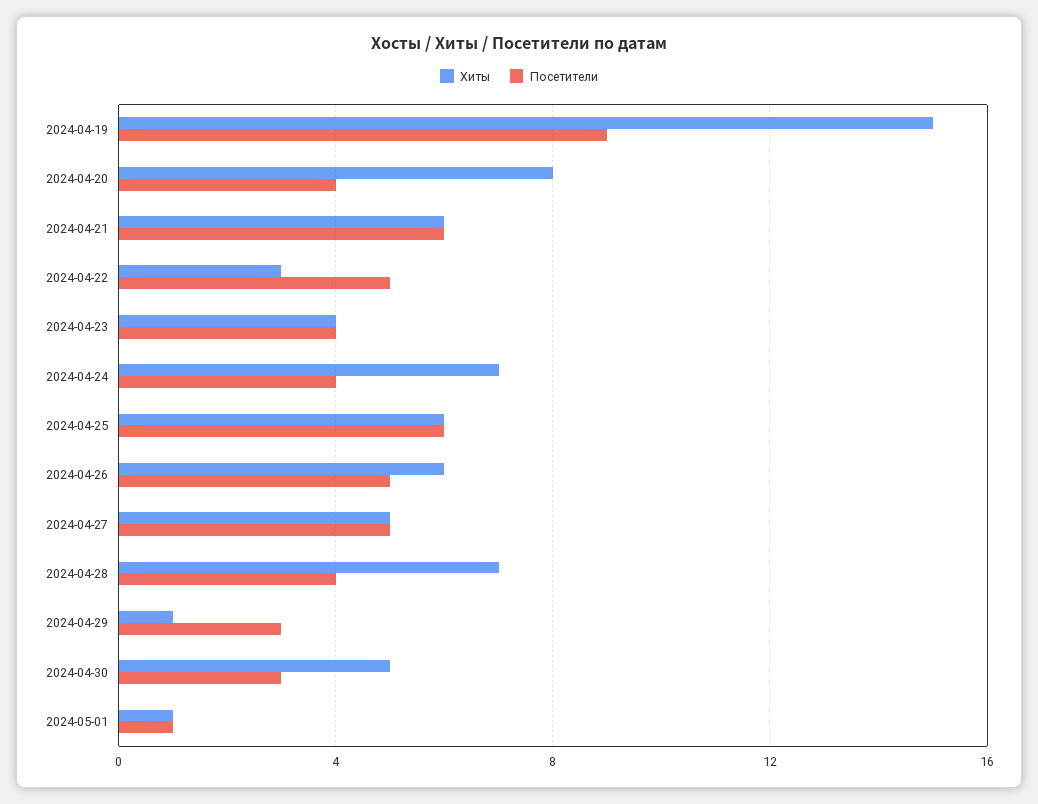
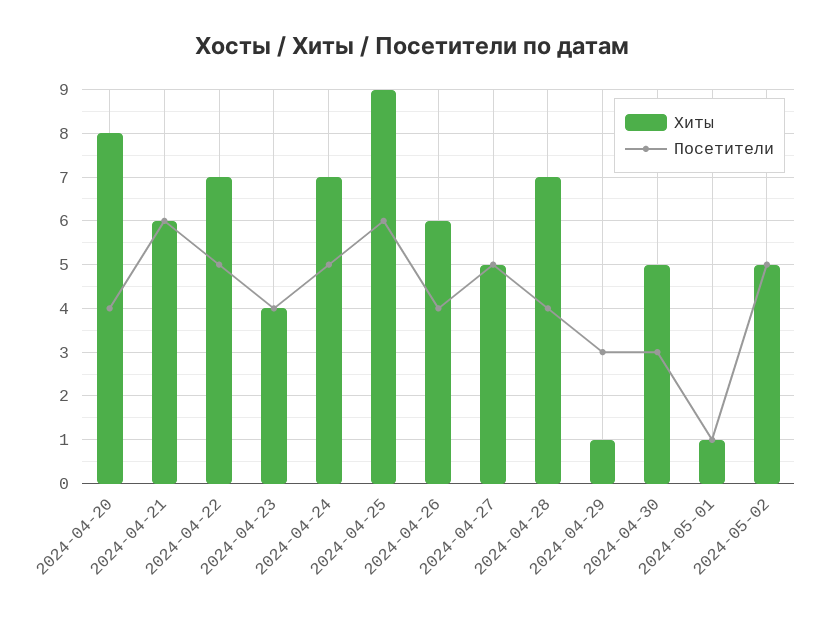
Хиты, 2024-04-19: 15 -> none
Посетители, 2024-04-19: 9 -> none
Хиты, 2024-04-22: 3 -> 7
Посетители, 2024-04-24: 4 -> 5
Хиты, 2024-04-25: 6 -> 9
Посетители, 2024-04-26: 5 -> 4
Хиты, 2024-05-02: none -> 5
Посетители, 2024-05-02: none -> 5

